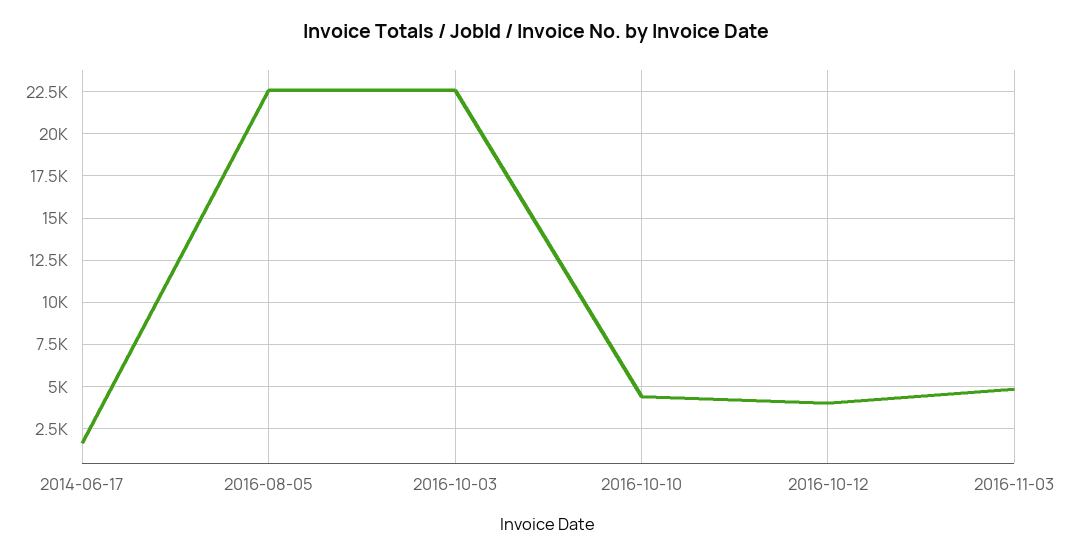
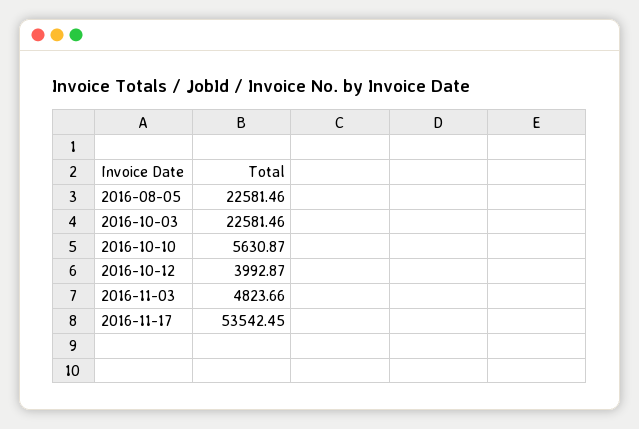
2014-06-17: 1500 -> none
2016-10-10: 4500 -> 5630.87
2016-11-17: none -> 53542.45

